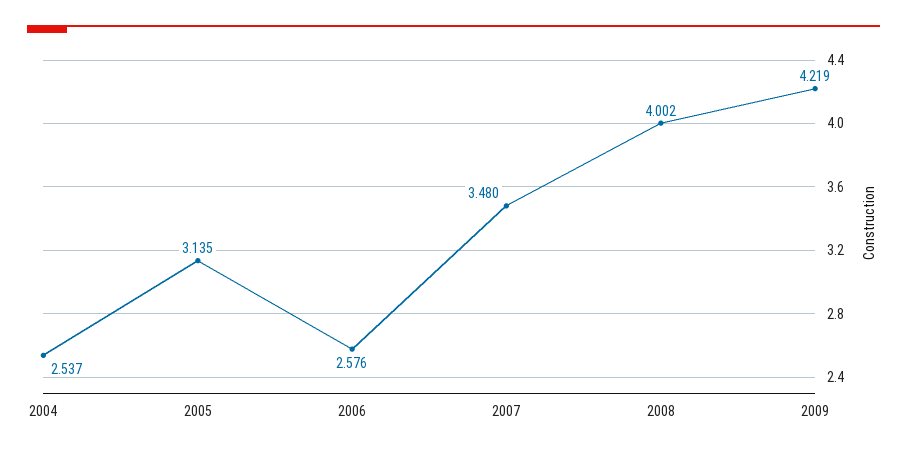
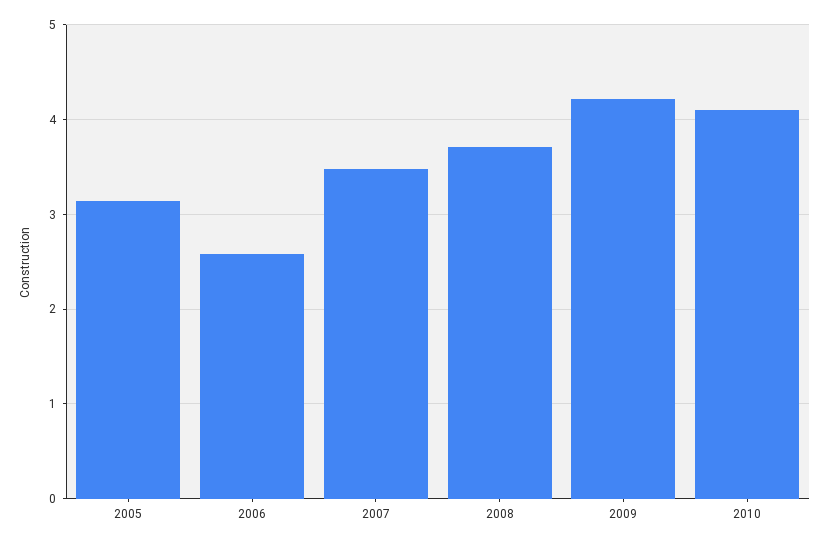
2004: 2.537 -> none
2008: 4.002 -> 3.7
2010: none -> 4.1

